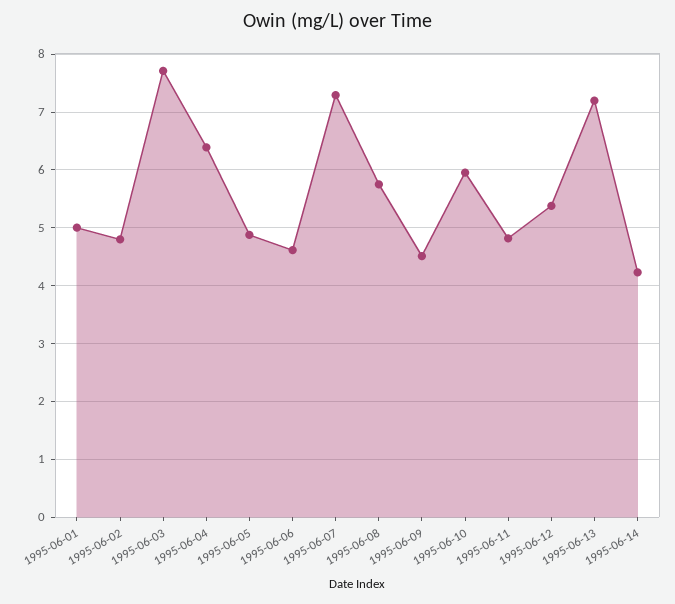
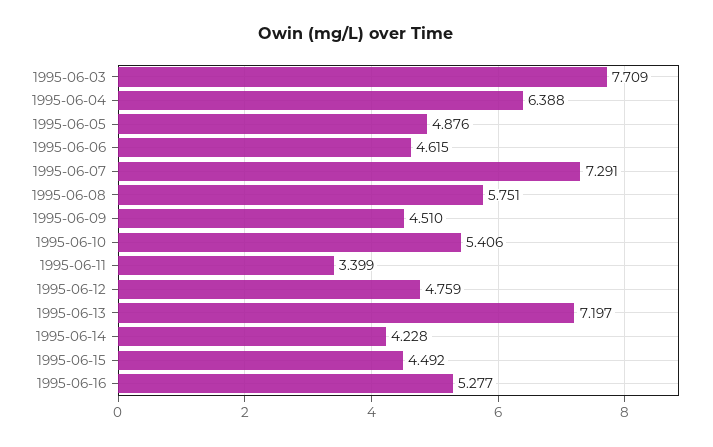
1995-06-01: 5 -> none
1995-06-02: 4.8 -> none
1995-06-10: 6 -> 5.406
1995-06-11: 4.8 -> 3.399
1995-06-12: 5.4 -> 4.759
1995-06-15: none -> 4.492
1995-06-16: none -> 5.277

